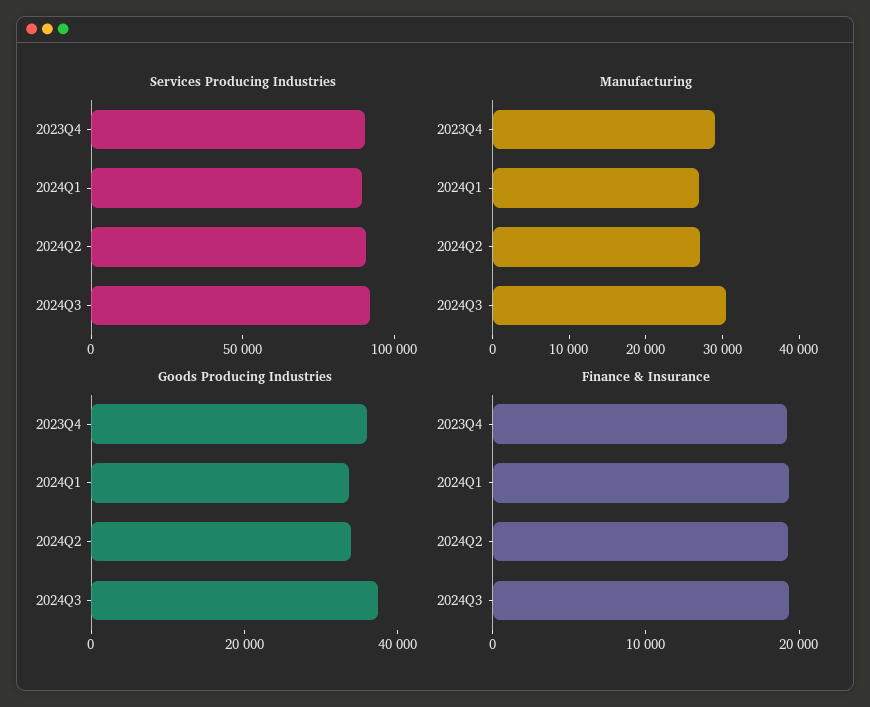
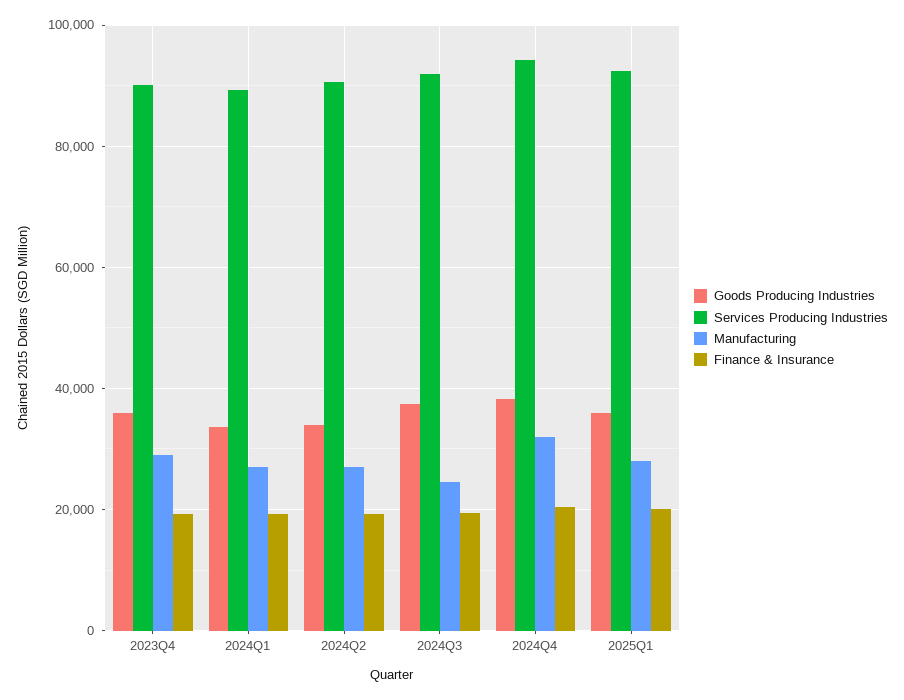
Manufacturing, 2024Q3: 30000 -> 24000
Goods Producing Industries, 2024Q4: none -> 38000
Services Producing Industries, 2024Q4: none -> 94000
Manufacturing, 2024Q4: none -> 32000
Finance & Insurance, 2024Q4: none -> 20000
Goods Producing Industries, 2025Q1: none -> 36000
Services Producing Industries, 2025Q1: none -> 92000
Manufacturing, 2025Q1: none -> 28000
Finance & Insurance, 2025Q1: none -> 20000

